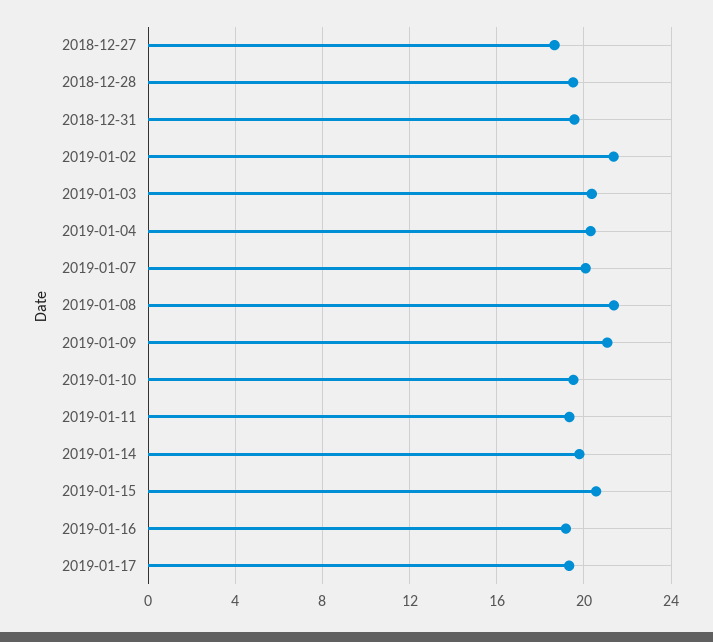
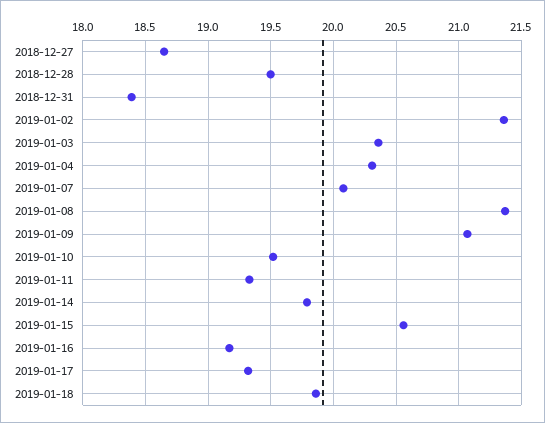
2018-12-31: 19.5 -> 18.4
2019-01-18: none -> 19.85

